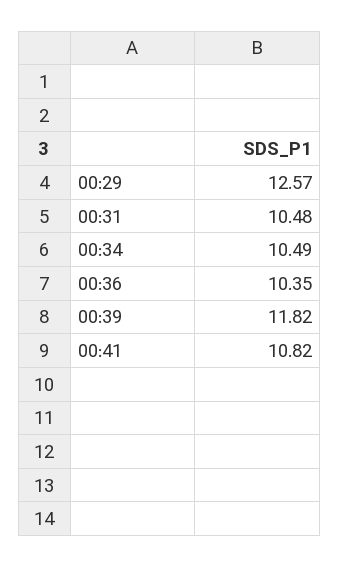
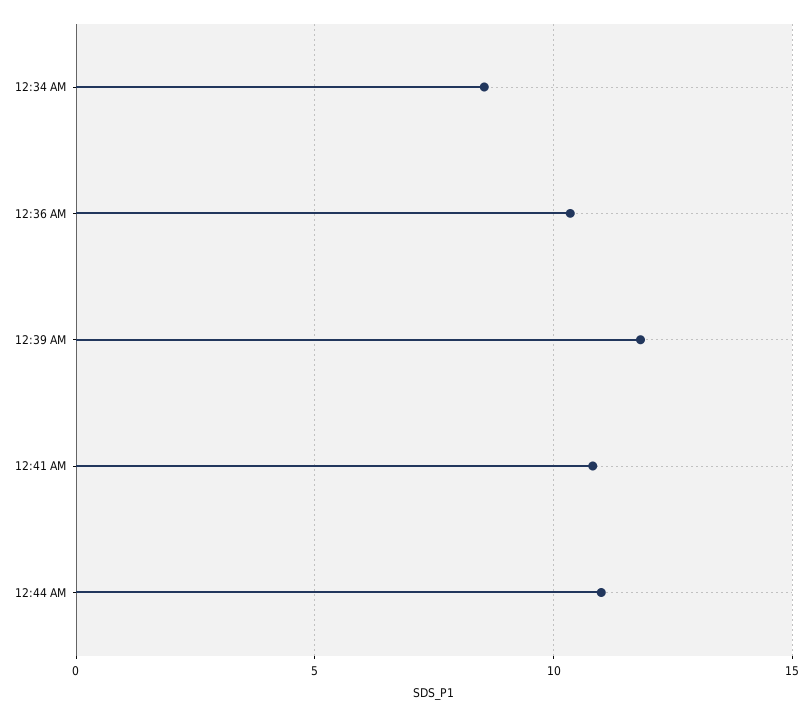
00:29: 12.57 -> none
00:31: 10.48 -> none
00:34: 10.49 -> 8.5
12:44 AM: none -> 11

